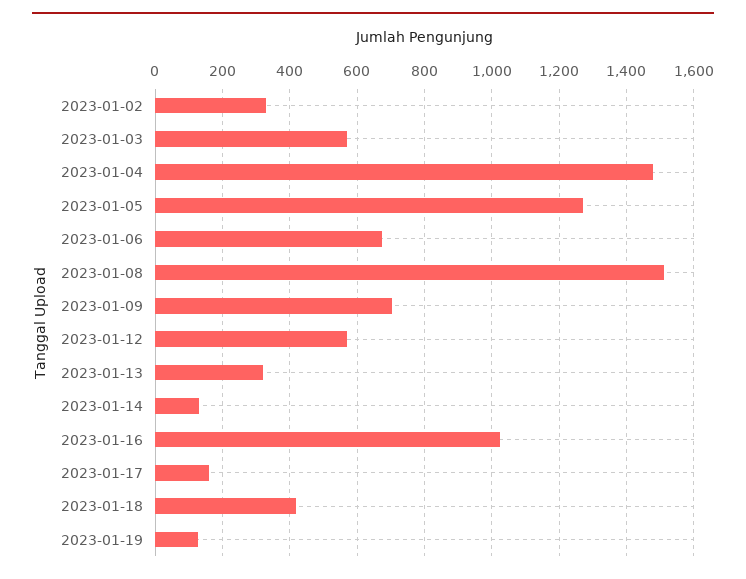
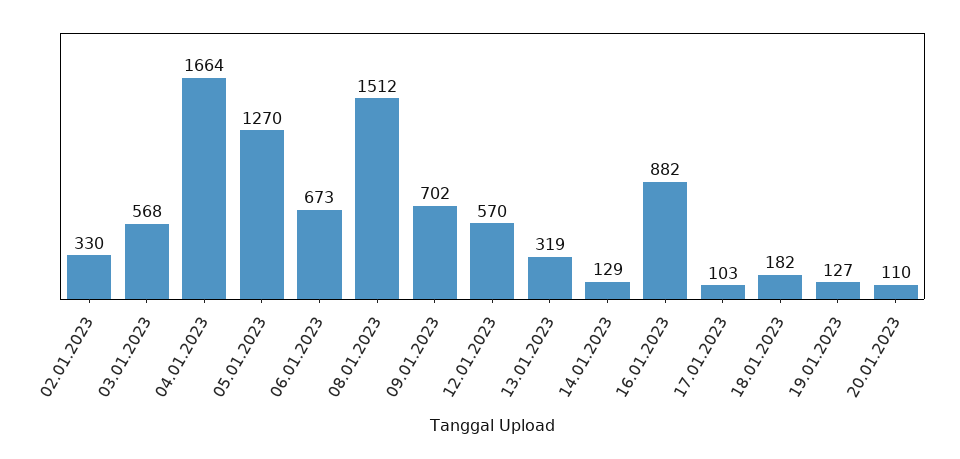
2023-01-04: 1480 -> 1664
2023-01-16: 1020 -> 882
2023-01-17: 160 -> 103
2023-01-18: 420 -> 182
20.01.2023: none -> 110

